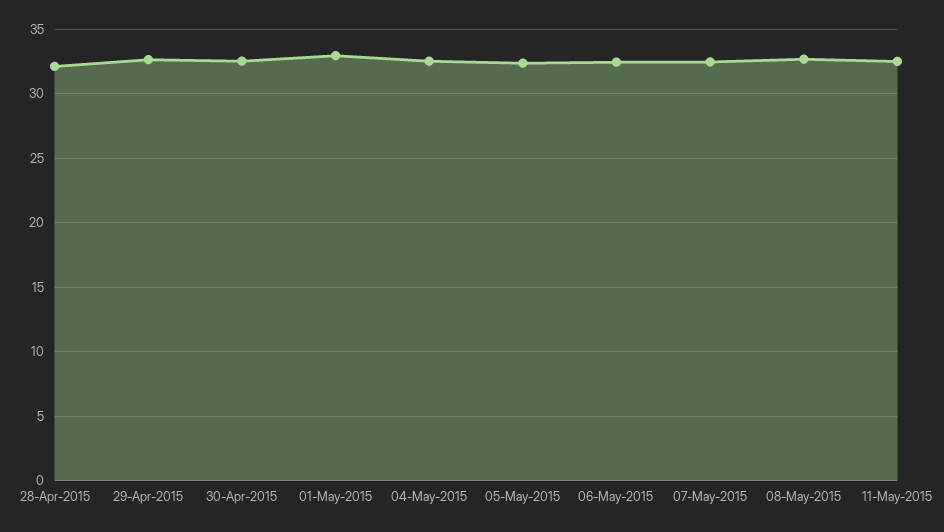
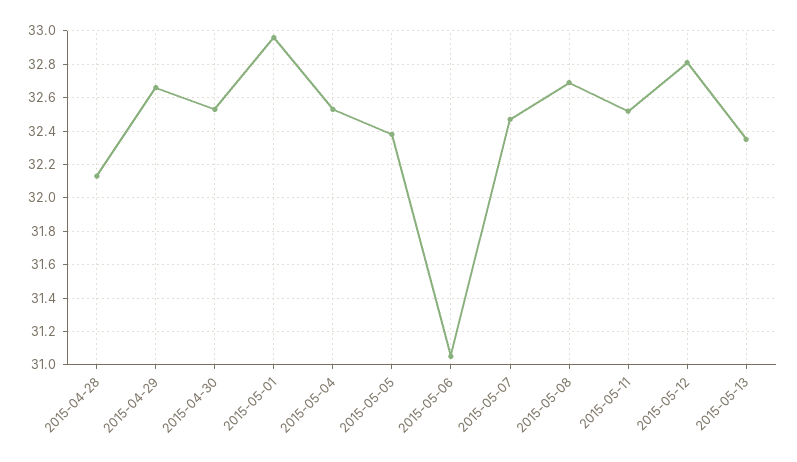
06-May-2015: 32.5 -> 31.05
2015-05-12: none -> 32.8
2015-05-13: none -> 32.35

